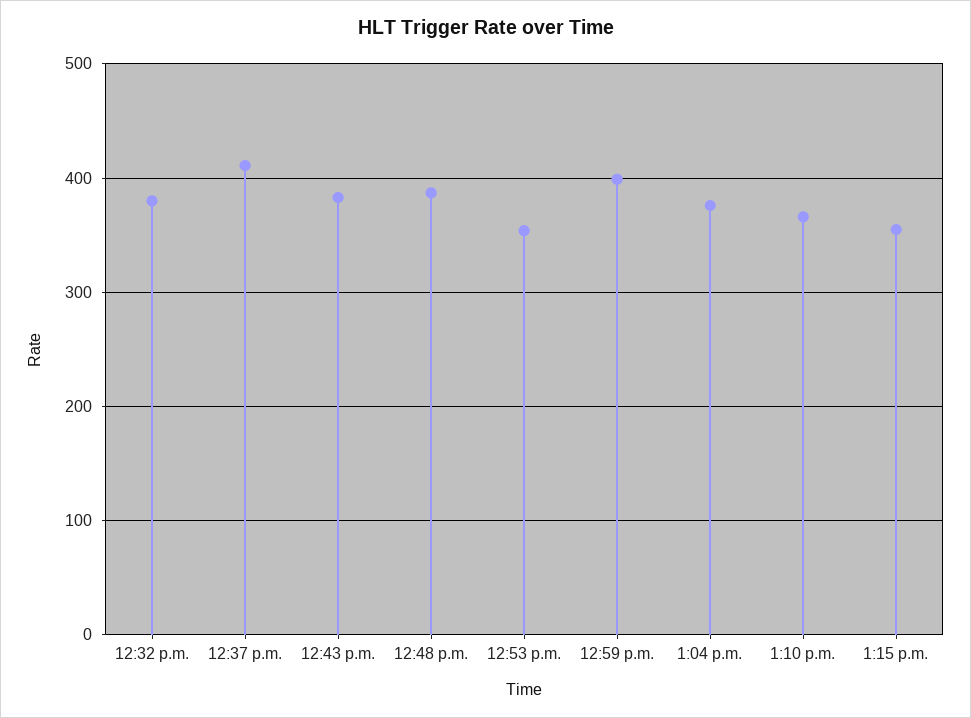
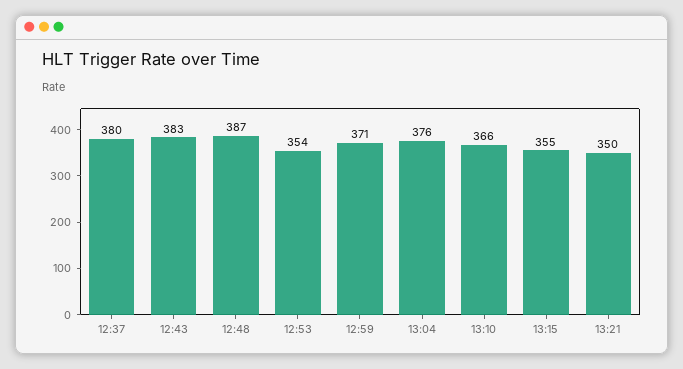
12:32 p.m.: 380 -> none
12:37 p.m.: 410 -> 380
12:59 p.m.: 400 -> 371
13:21: none -> 350

